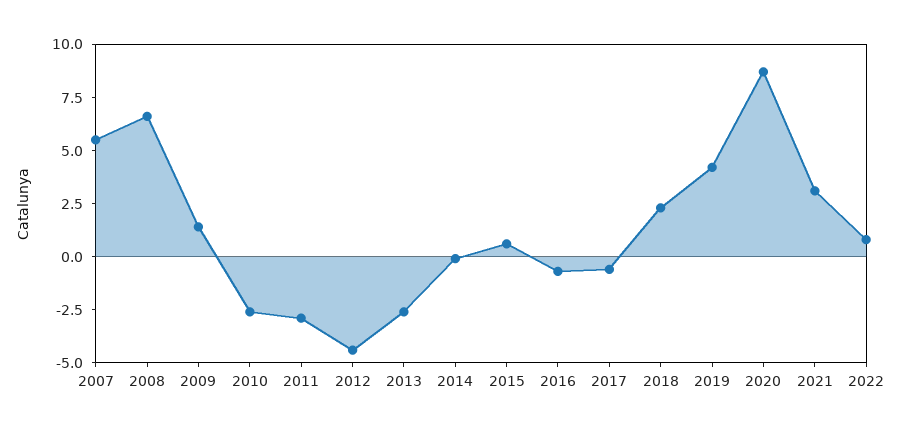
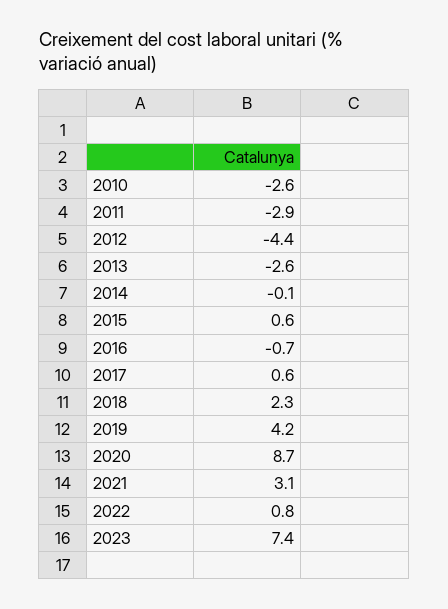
2007: 5.5 -> none
2008: 6.5 -> none
2009: 1.5 -> none
2017: -0.5 -> 0.6
2023: none -> 7.4

